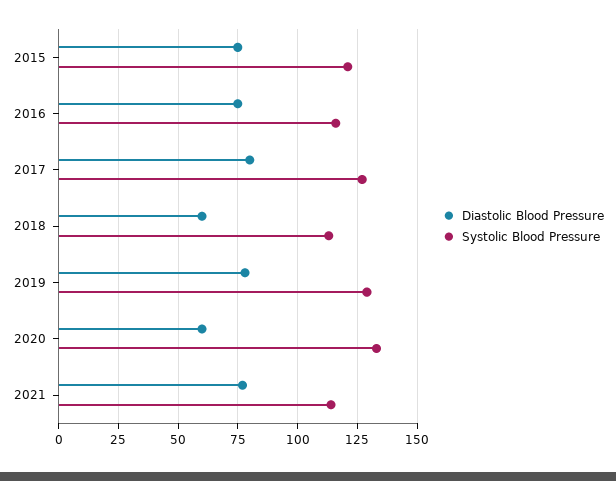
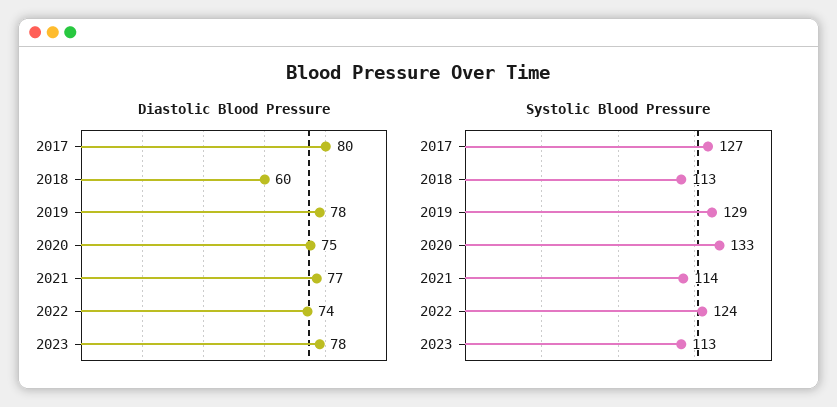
Diastolic Blood Pressure, 2015: 75 -> none
Systolic Blood Pressure, 2015: 120 -> none
Diastolic Blood Pressure, 2016: 75 -> none
Systolic Blood Pressure, 2016: 115 -> none
Diastolic Blood Pressure, 2020: 60 -> 75
Diastolic Blood Pressure, 2022: none -> 74
Diastolic Blood Pressure, 2023: none -> 78
Systolic Blood Pressure, 2022: none -> 124
Systolic Blood Pressure, 2023: none -> 113

